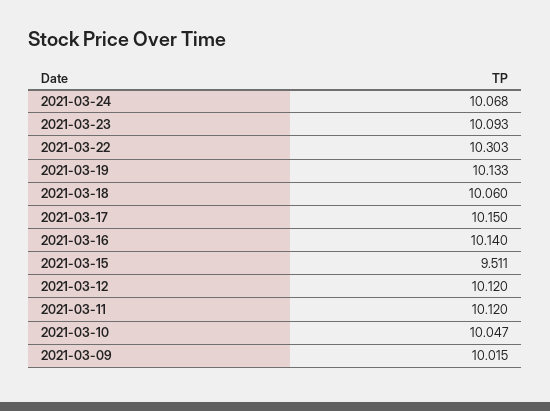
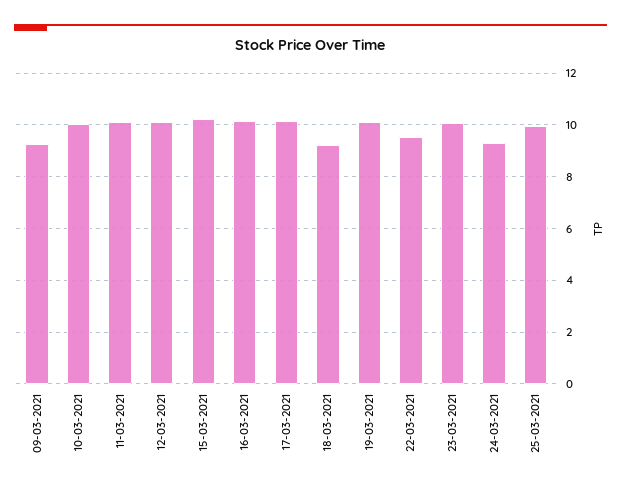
2021-03-24: 10.068 -> 9.25
2021-03-22: 10.303 -> 9.5
2021-03-18: 10.06 -> 9.25
2021-03-15: 9.511 -> 10.25
2021-03-09: 10.015 -> 9.25
25-03-2021: none -> 10

